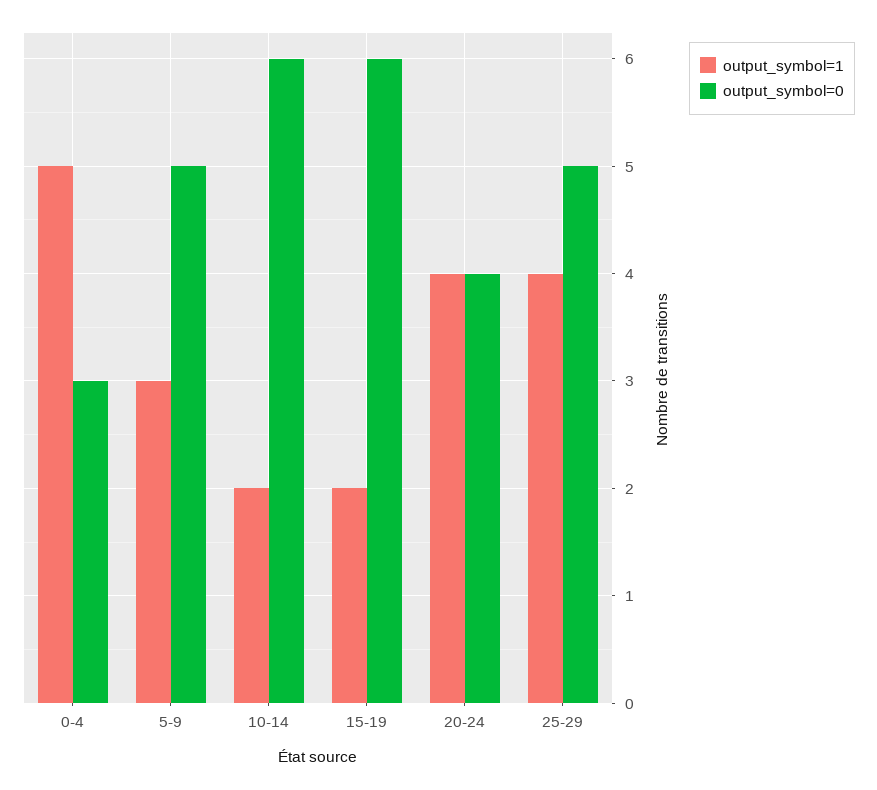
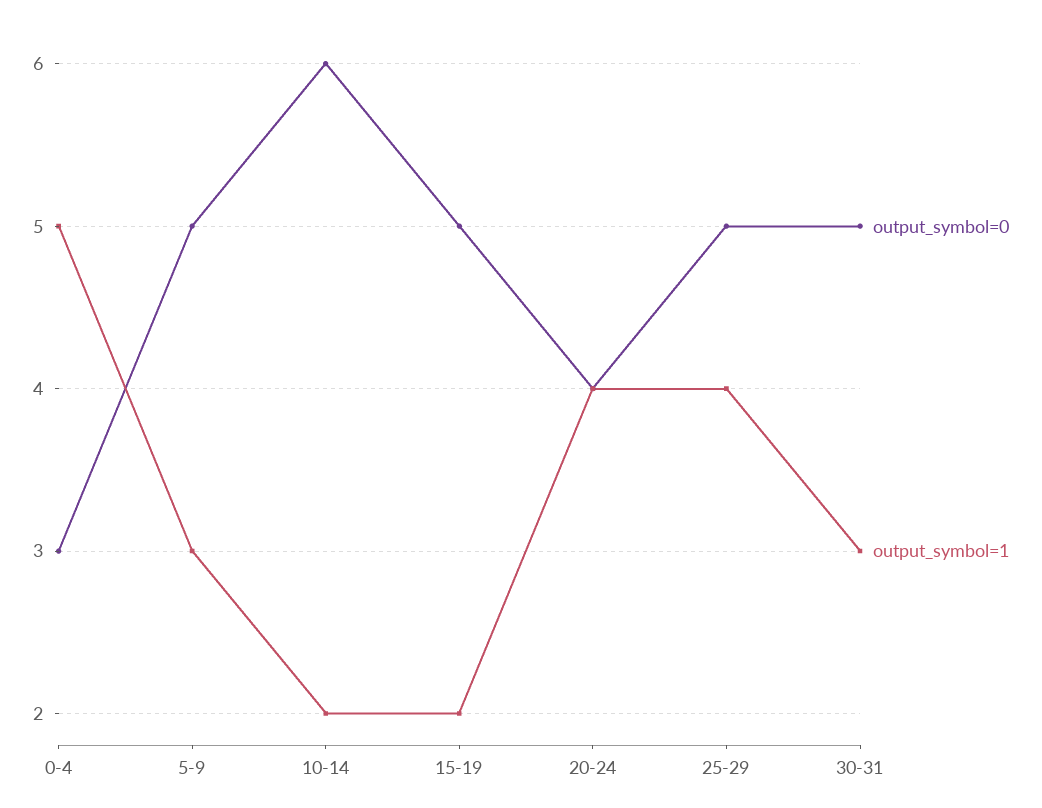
output_symbol=0, 15-19: 6 -> 5
output_symbol=0, 30-31: none -> 5
output_symbol=1, 30-31: none -> 3

